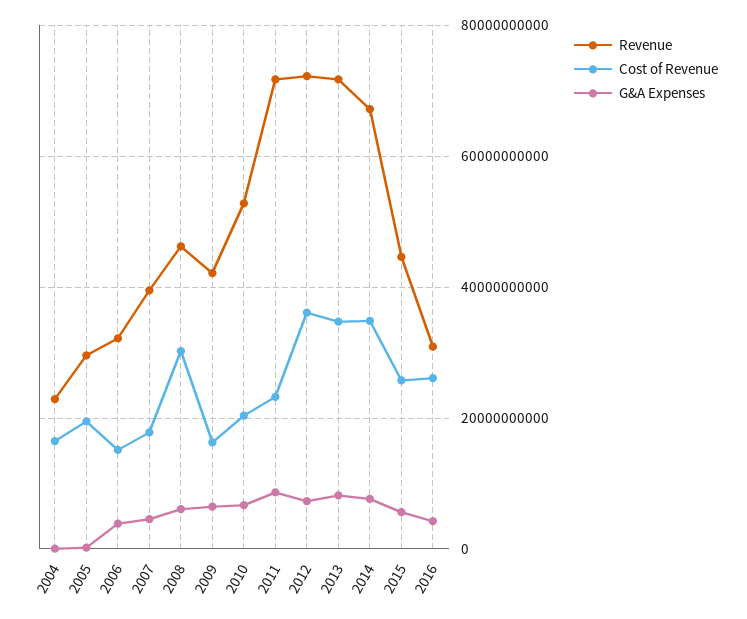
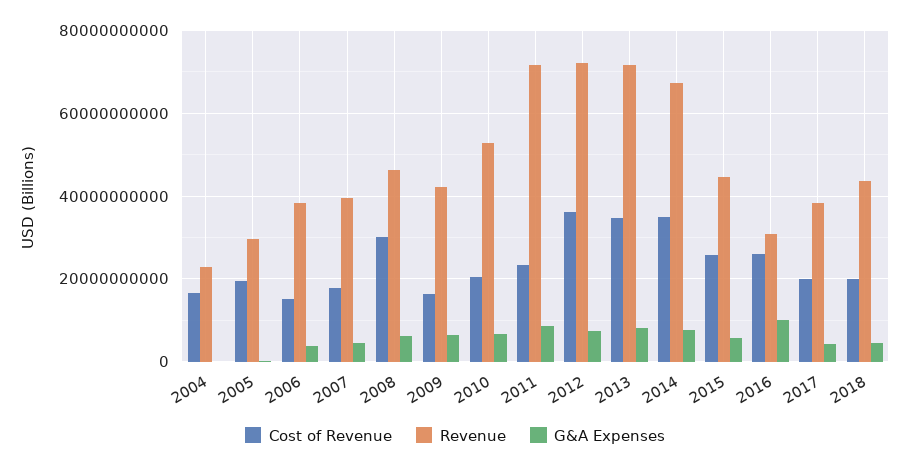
Revenue, 2006: 32000000000 -> 38000000000
G&A Expenses, 2016: 4000000000 -> 10000000000
Cost of Revenue, 2017: none -> 20000000000
Revenue, 2017: none -> 38000000000
G&A Expenses, 2017: none -> 4000000000
Cost of Revenue, 2018: none -> 20000000000
Revenue, 2018: none -> 44000000000
G&A Expenses, 2018: none -> 4000000000

